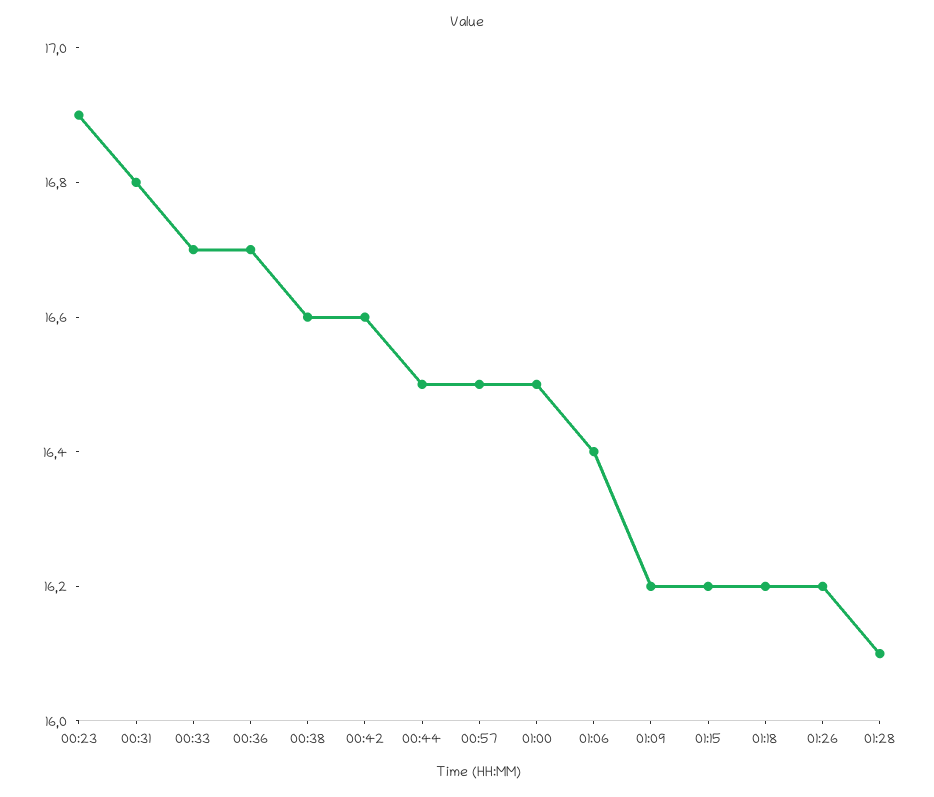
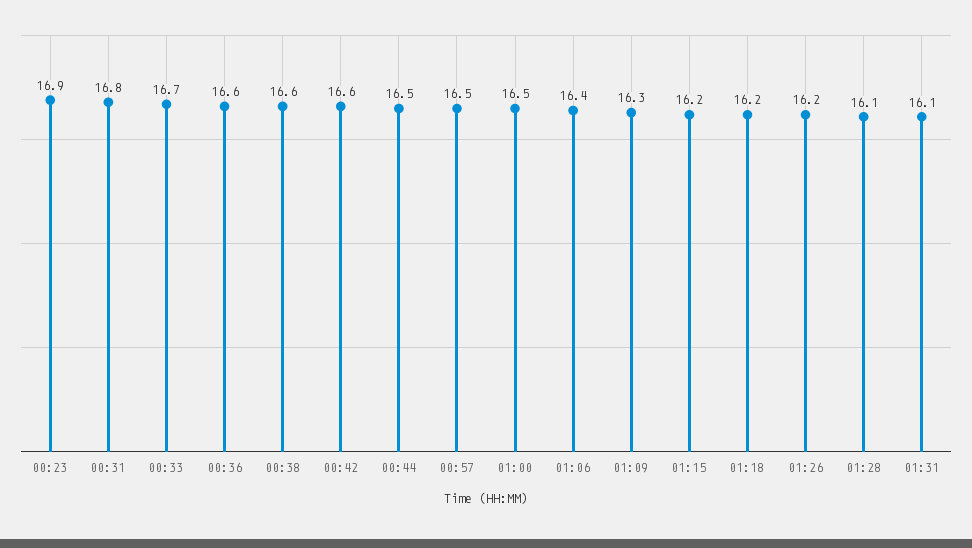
00:36: 16.7 -> 16.6
01:09: 16.2 -> 16.3
01:31: none -> 16.1

